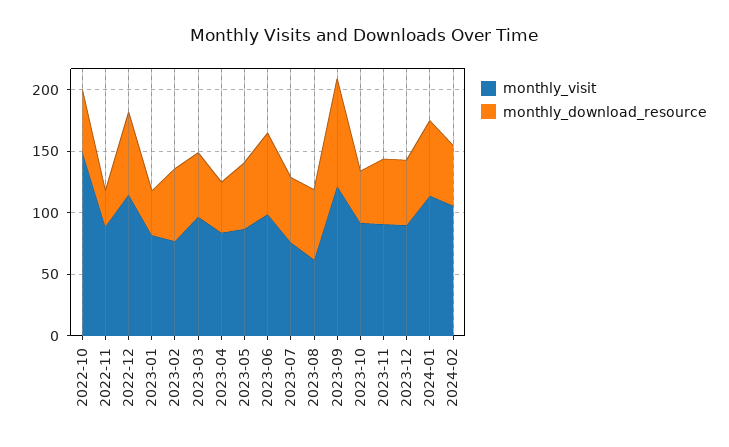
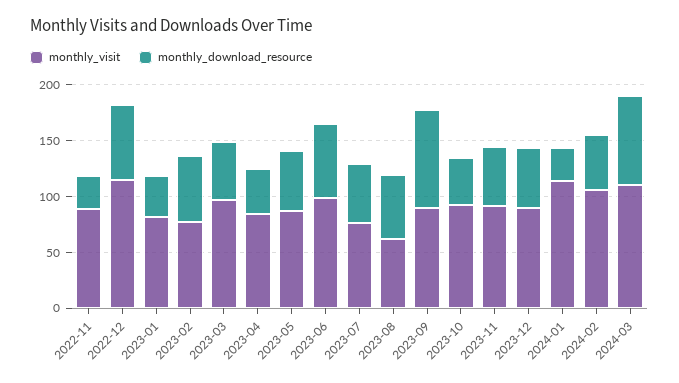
monthly_visit, 2022-10: 150 -> none
monthly_download_resource, 2022-10: 50 -> none
monthly_visit, 2023-09: 120 -> 90
monthly_download_resource, 2024-01: 60 -> 30
monthly_visit, 2024-03: none -> 110
monthly_download_resource, 2024-03: none -> 80

